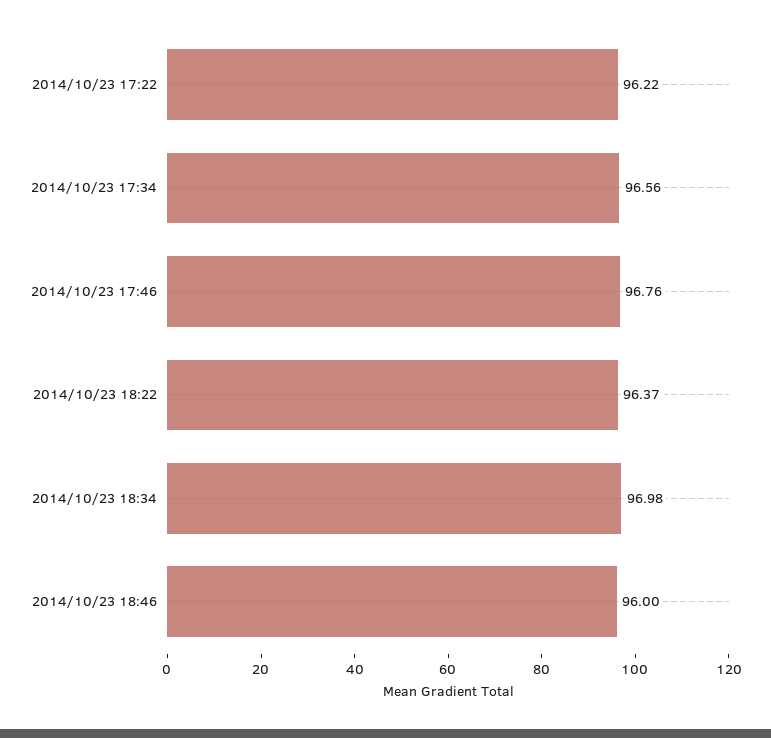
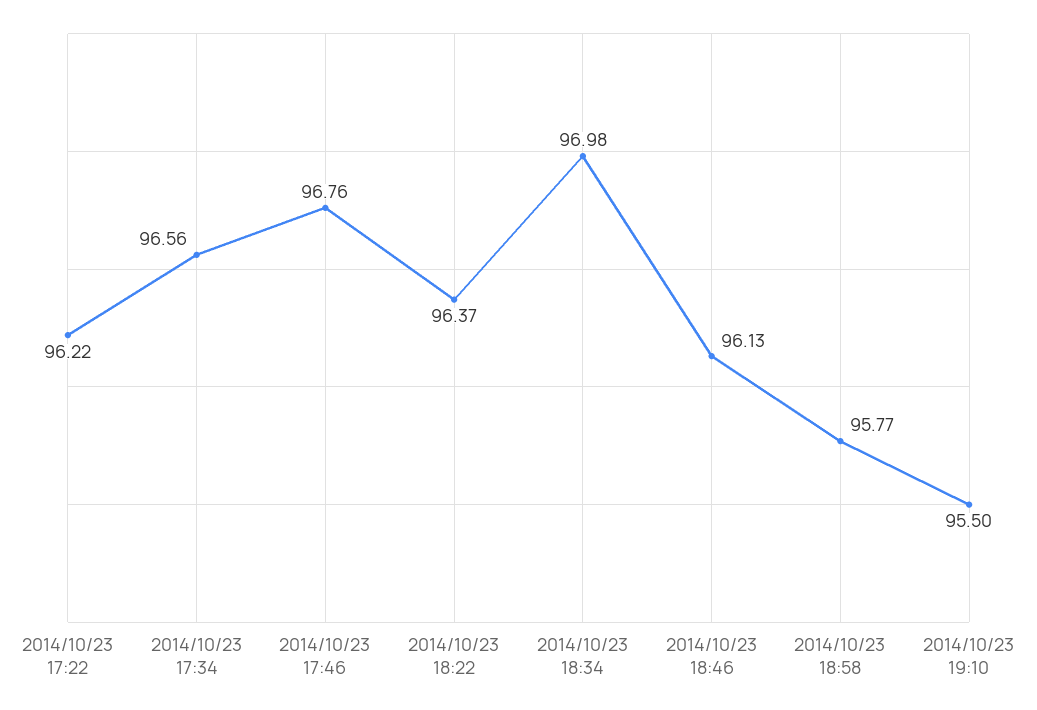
2014/10/23 18:46: 96 -> 96.13
2014/10/23 18:58: none -> 95.77
2014/10/23 19:10: none -> 95.5

